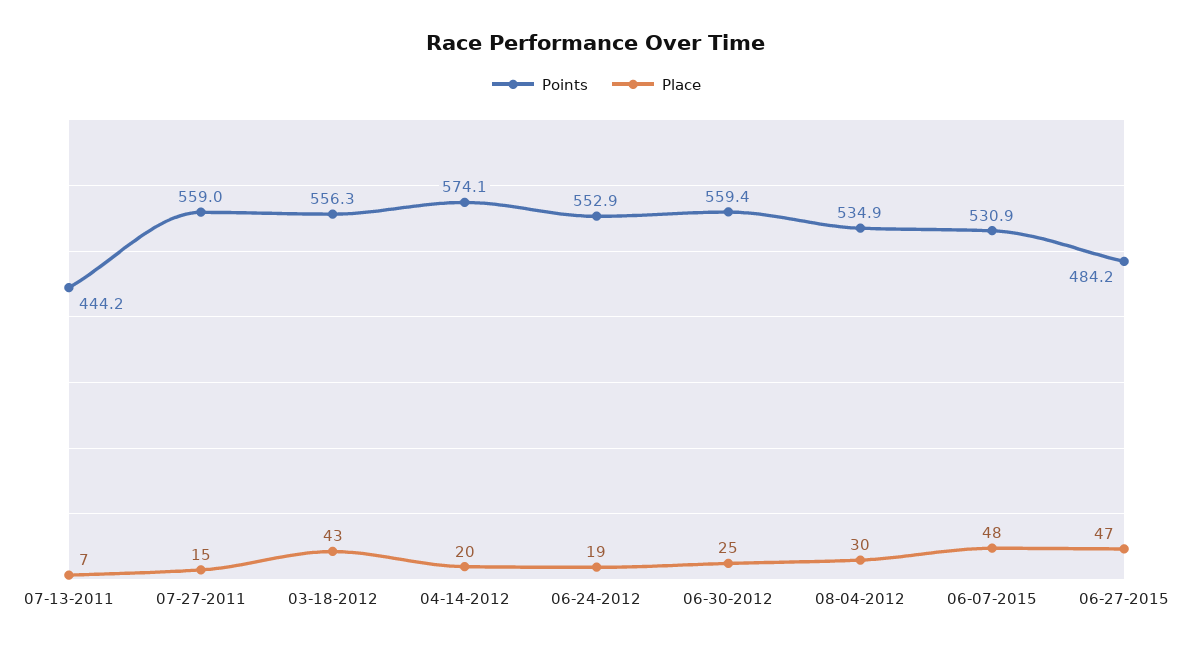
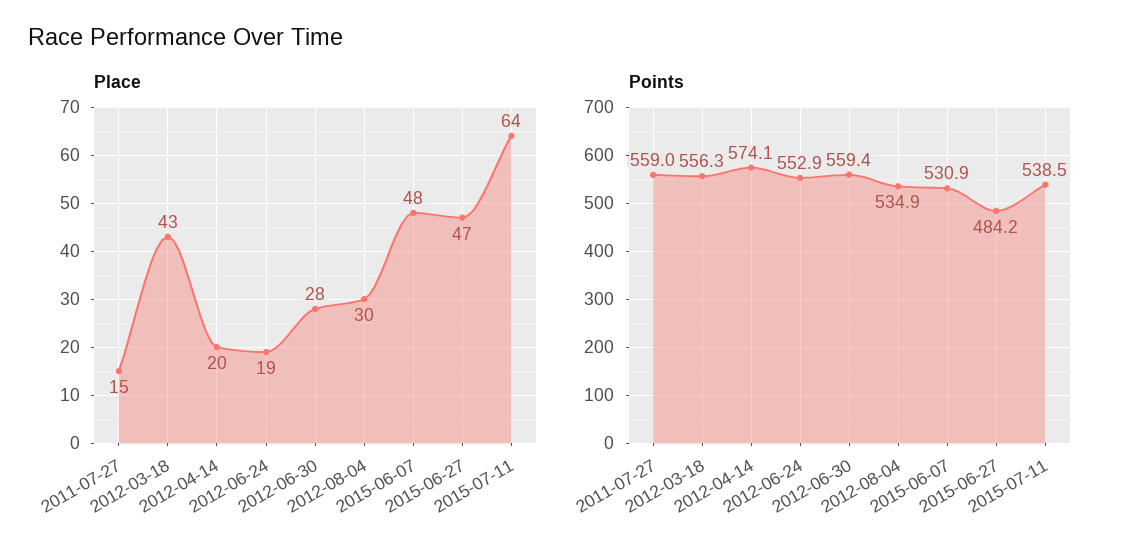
Points, 07-13-2011: 444.2 -> none
Place, 07-13-2011: 7 -> none
Place, 06-30-2012: 25 -> 28
Place, 2015-07-11: none -> 64
Points, 2015-07-11: none -> 538.5

